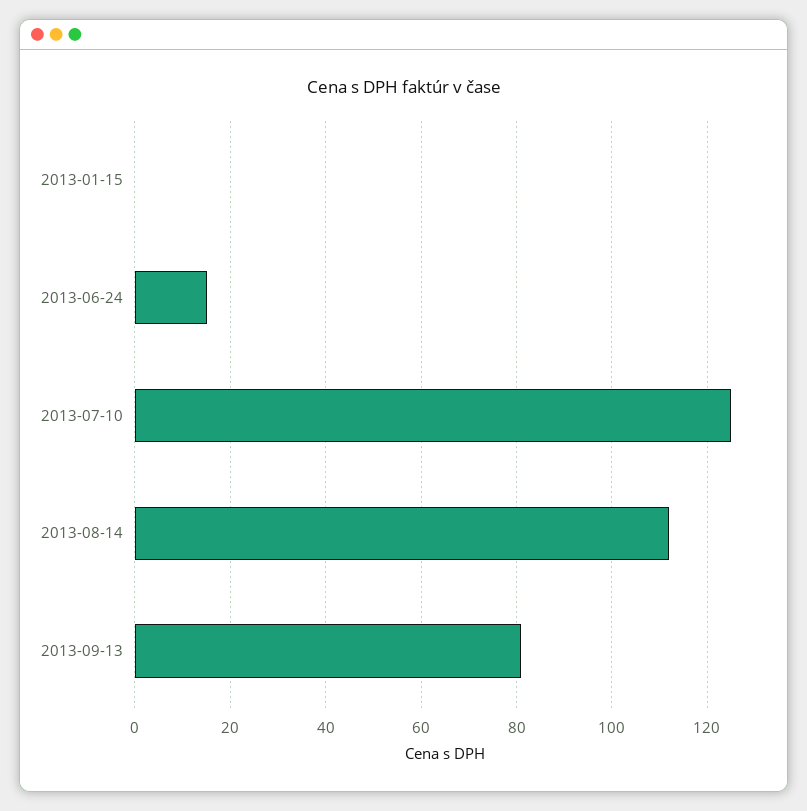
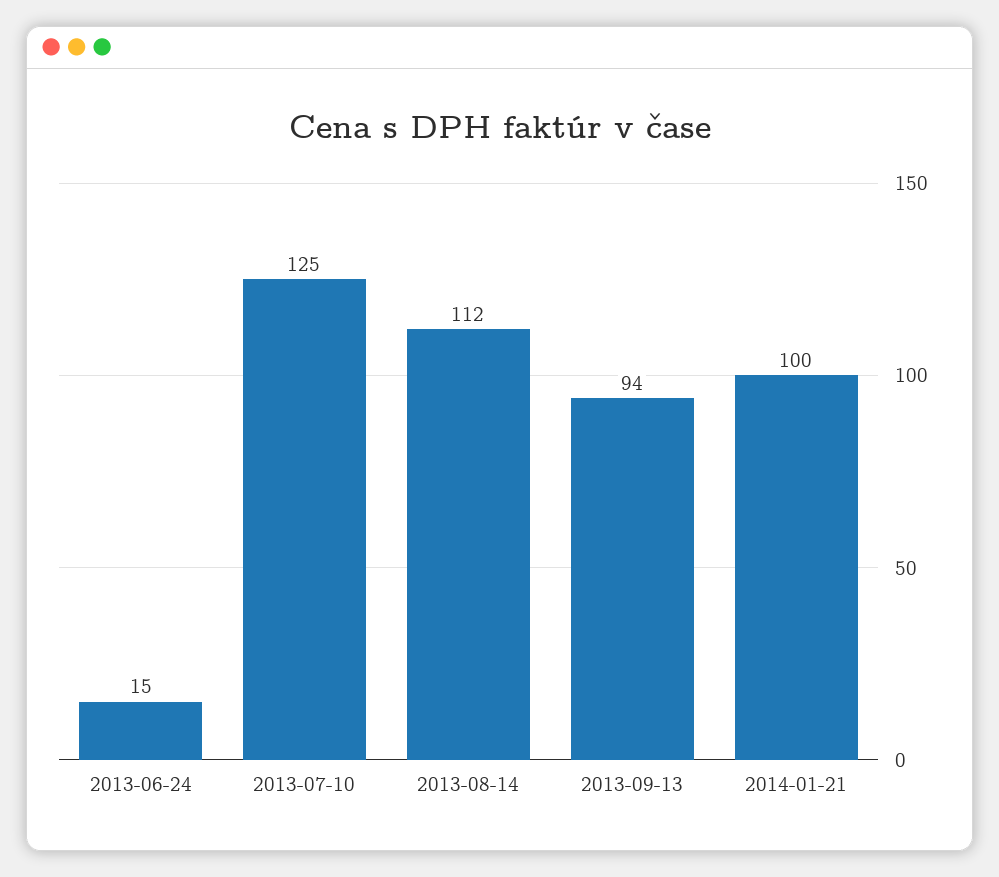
2013-01-15: 0 -> none
2013-09-13: 80 -> 94
2014-01-21: none -> 100

